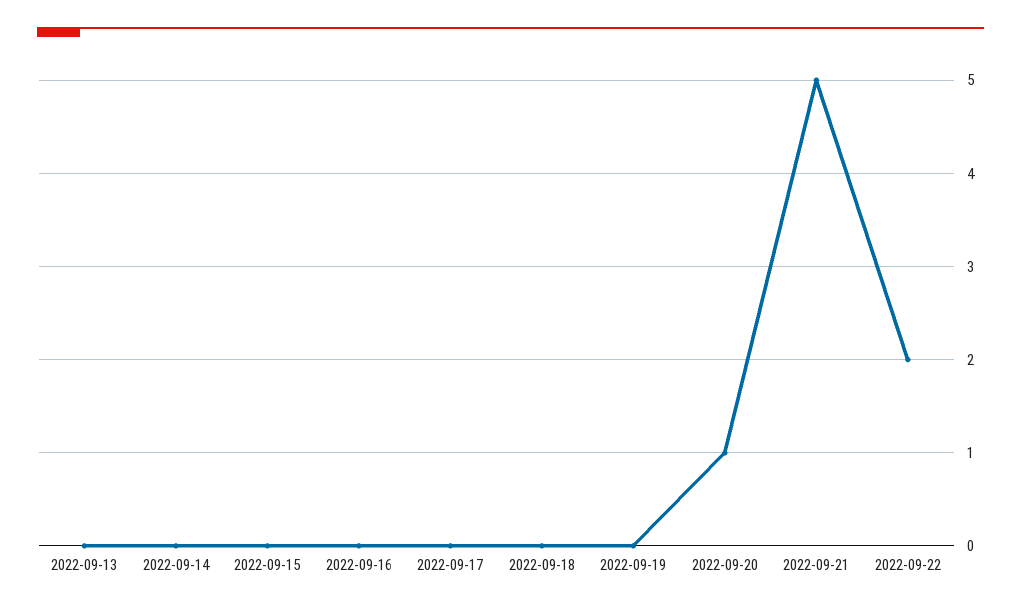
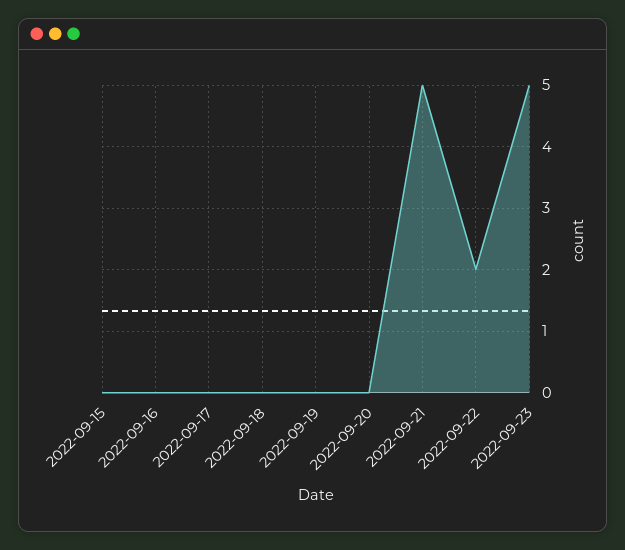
2022-09-13: 0 -> none
2022-09-14: 0 -> none
2022-09-20: 1 -> 0
2022-09-23: none -> 5

